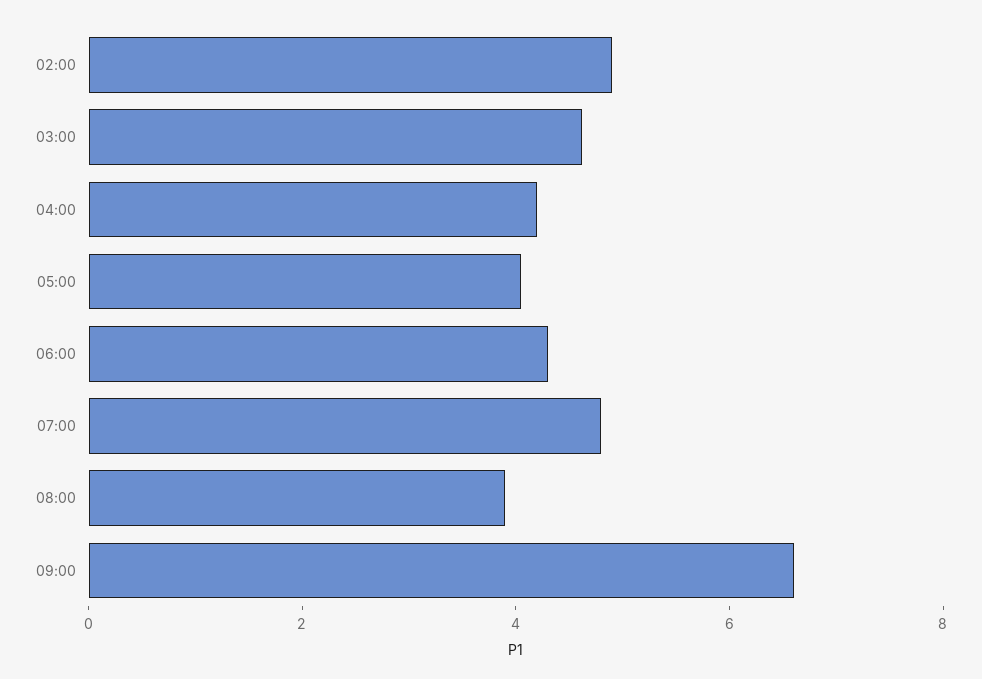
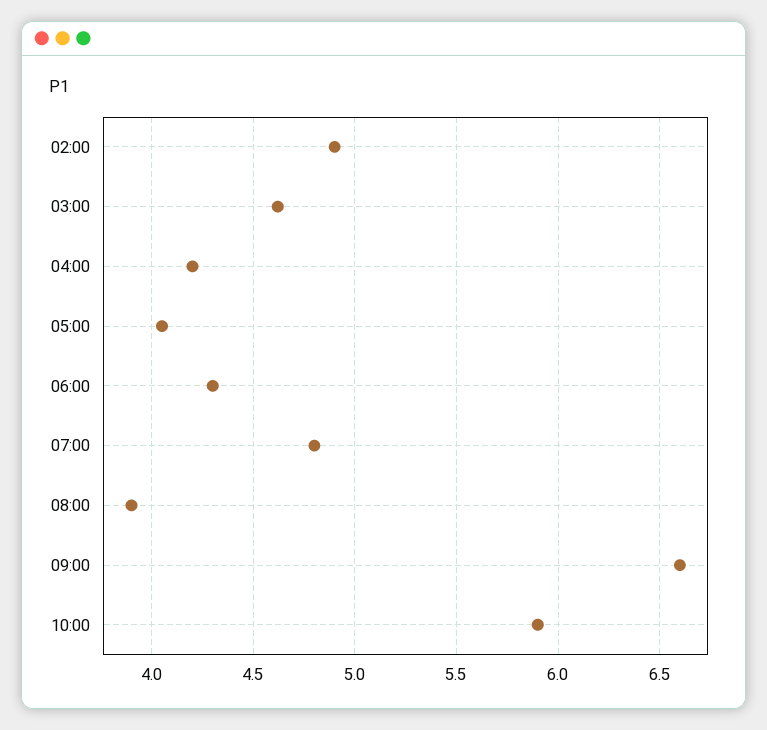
10:00: none -> 5.9

